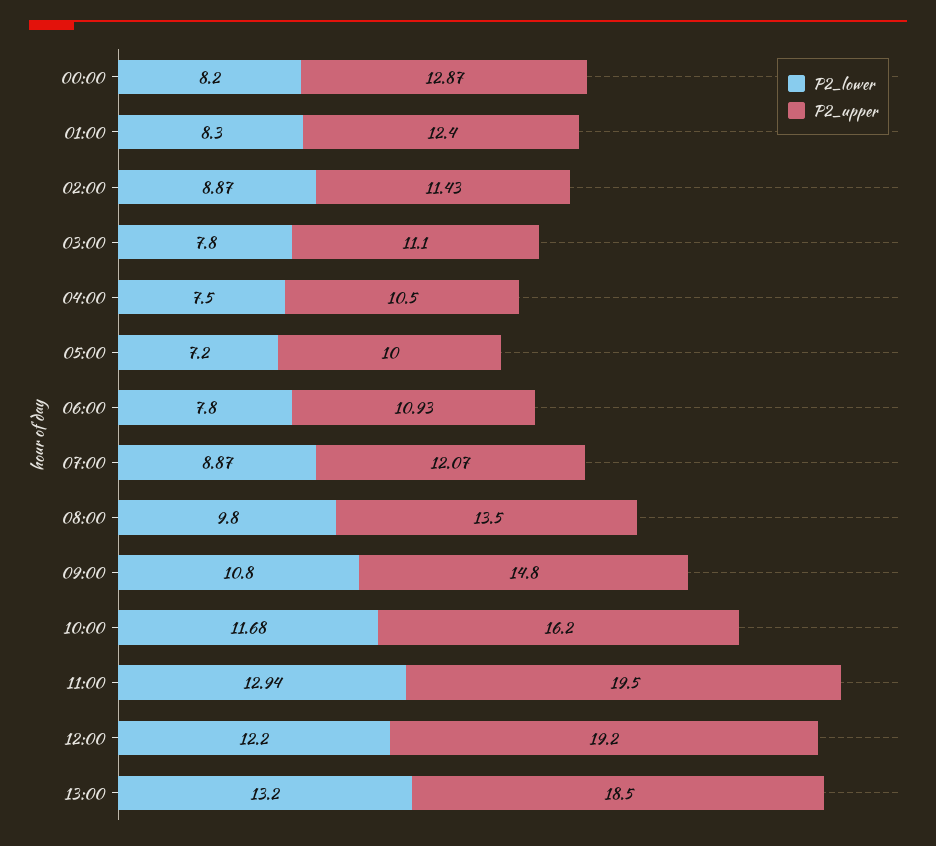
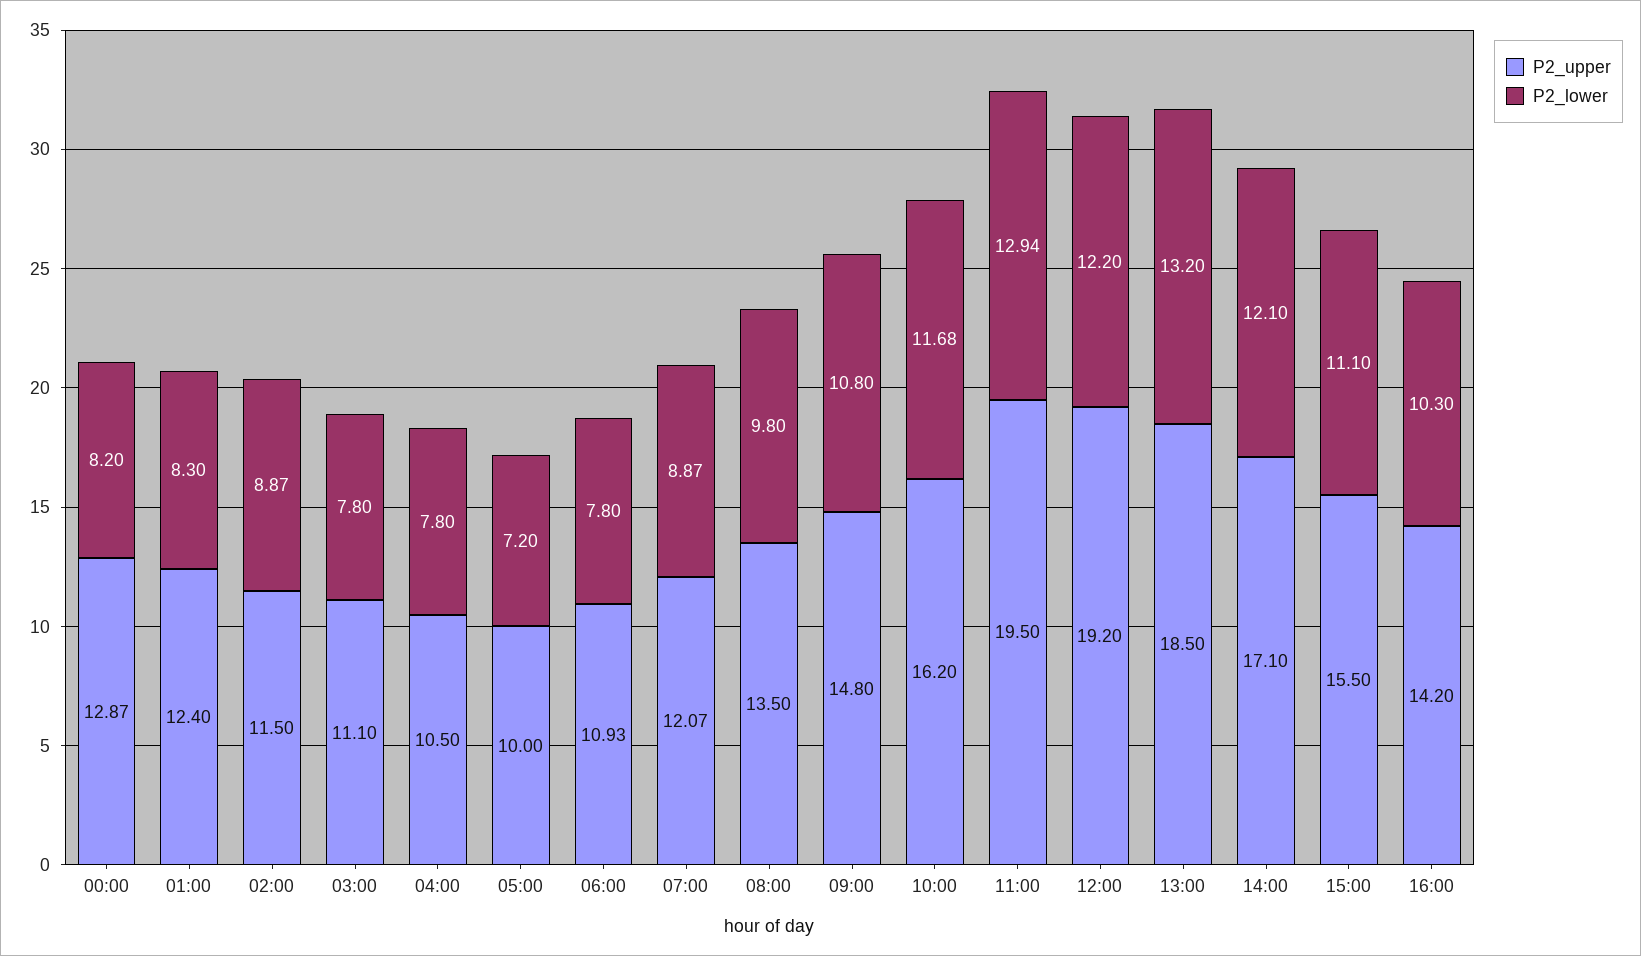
P2_upper, 02:00: 11.43 -> 11.5
P2_lower, 04:00: 7.5 -> 7.8
P2_upper, 14:00: none -> 17.1
P2_lower, 14:00: none -> 12.1
P2_upper, 15:00: none -> 15.5
P2_lower, 15:00: none -> 11.1
P2_upper, 16:00: none -> 14.2
P2_lower, 16:00: none -> 10.3

